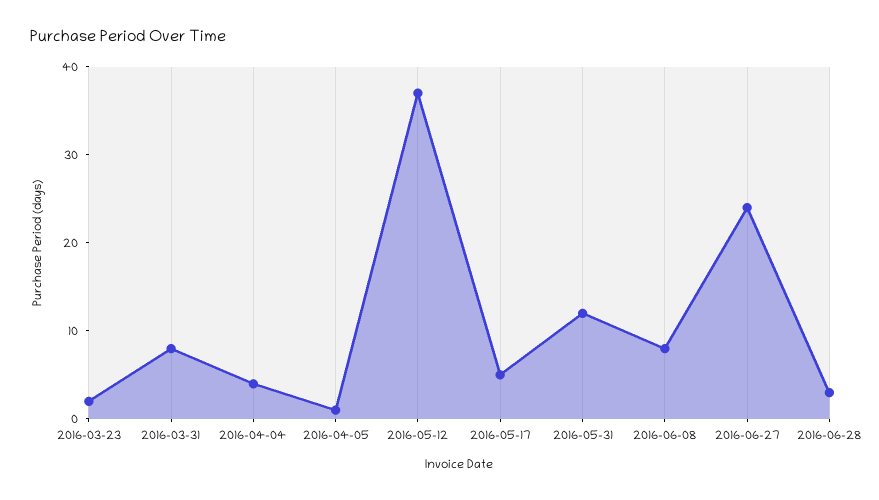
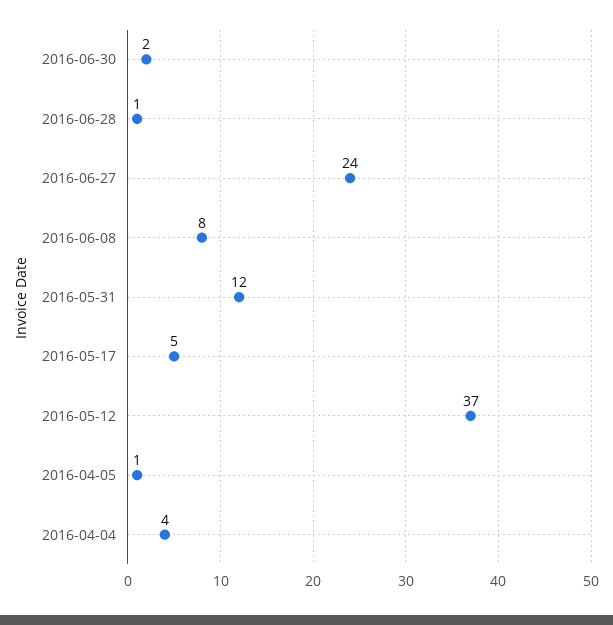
2016-03-23: 2 -> none
2016-03-31: 8 -> none
2016-06-28: 3 -> 1
2016-06-30: none -> 2

